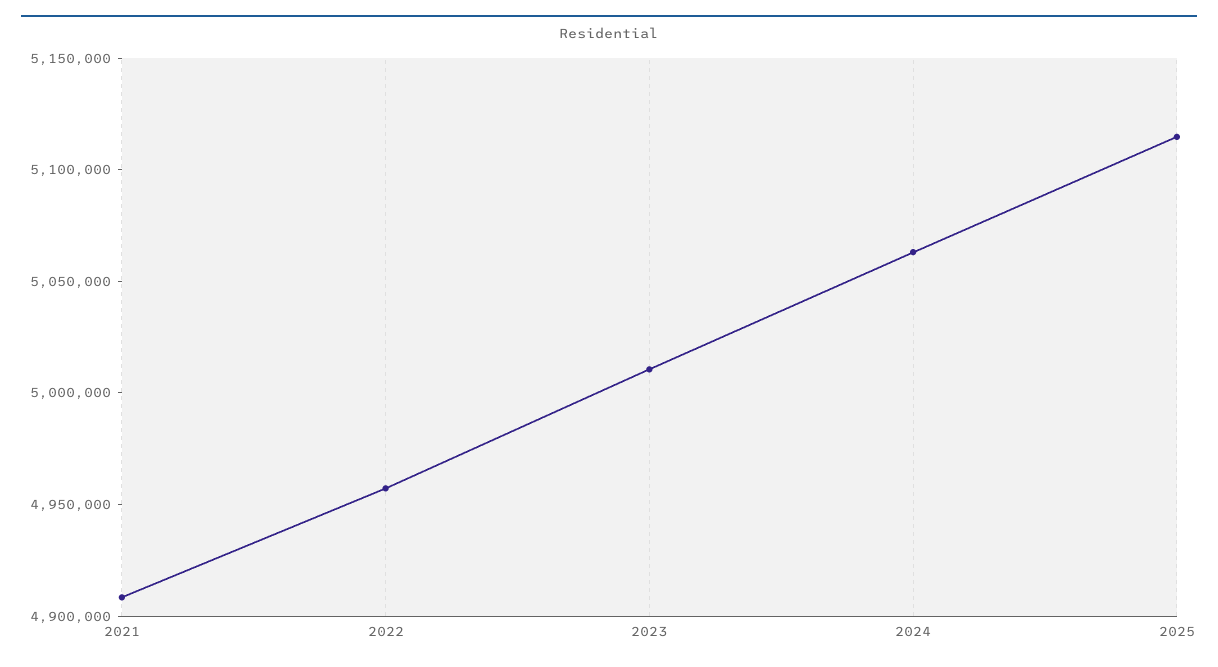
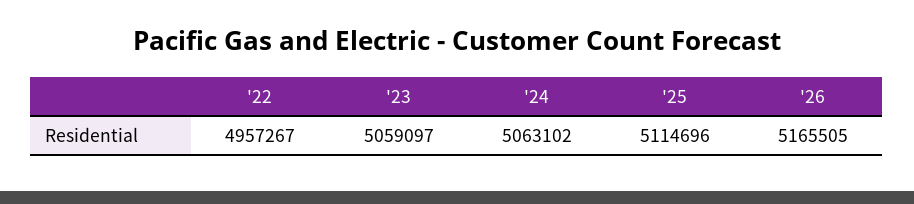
2021: 4910000 -> none
2023: 5010000 -> 5059097
'26: none -> 5165505

